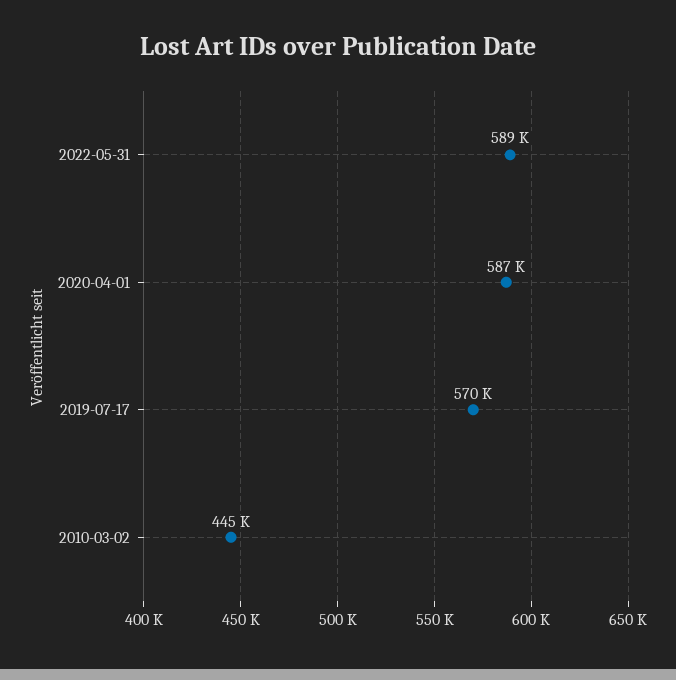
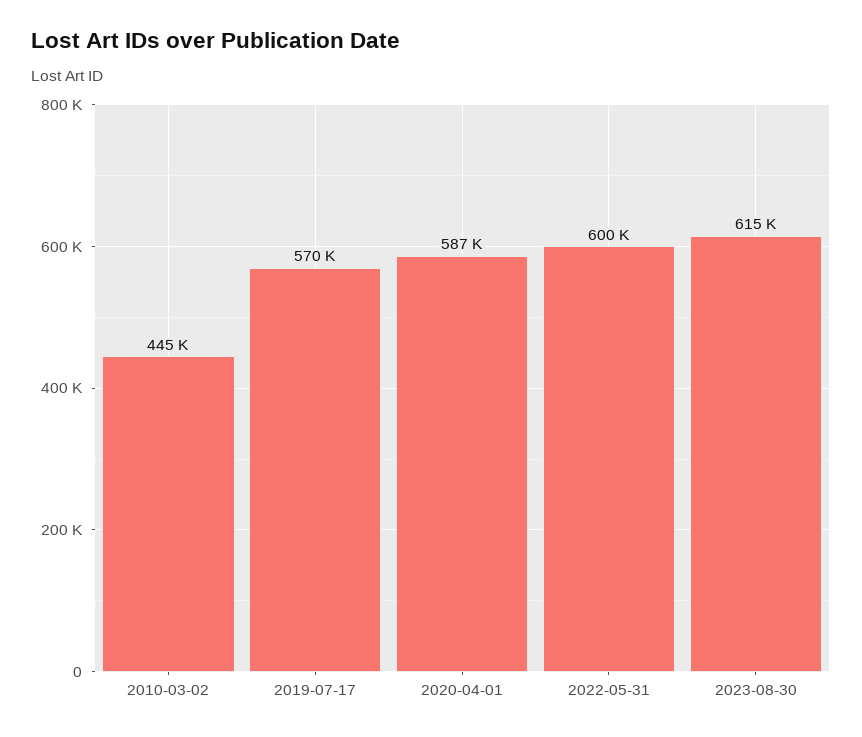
2022-05-31: 589000 -> 600000
2023-08-30: none -> 615000

